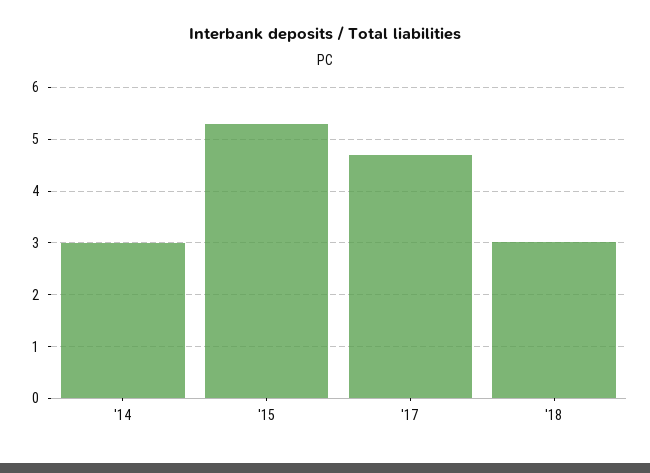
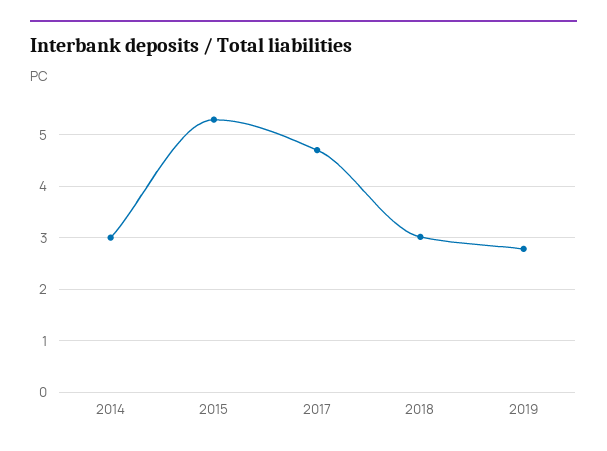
2019: none -> 2.8

